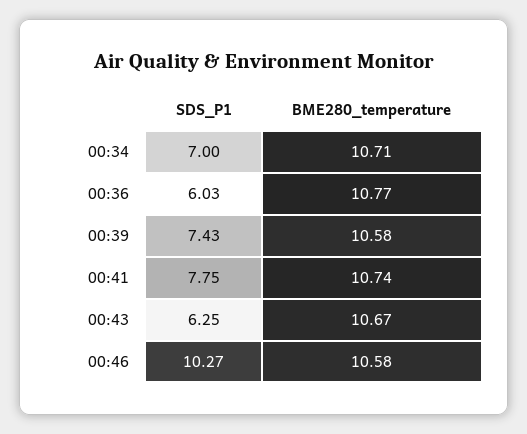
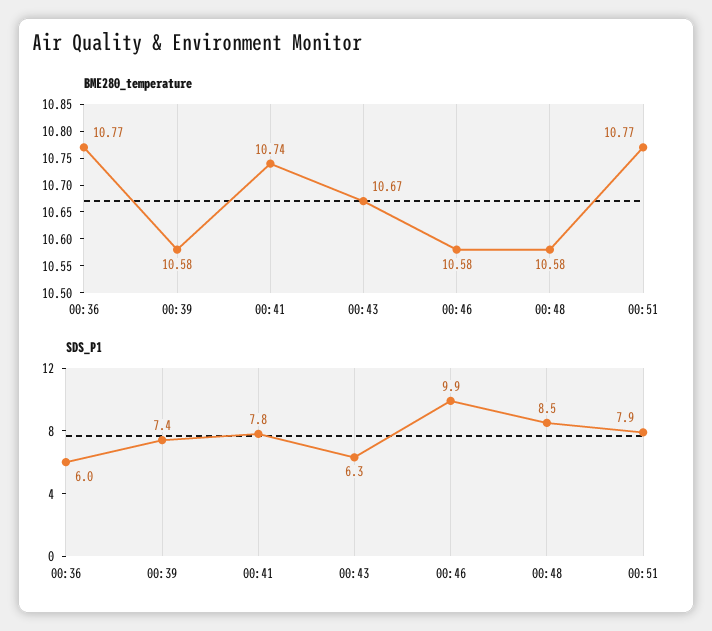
SDS_P1, 00:34: 7 -> none
BME280_temperature, 00:34: 10.71 -> none
SDS_P1, 00:46: 10.27 -> 9.9
BME280_temperature, 00:48: none -> 10.58
BME280_temperature, 00:51: none -> 10.77
SDS_P1, 00:48: none -> 8.5
SDS_P1, 00:51: none -> 7.9

